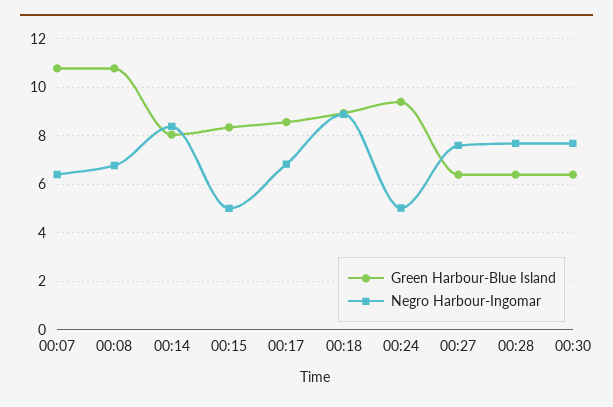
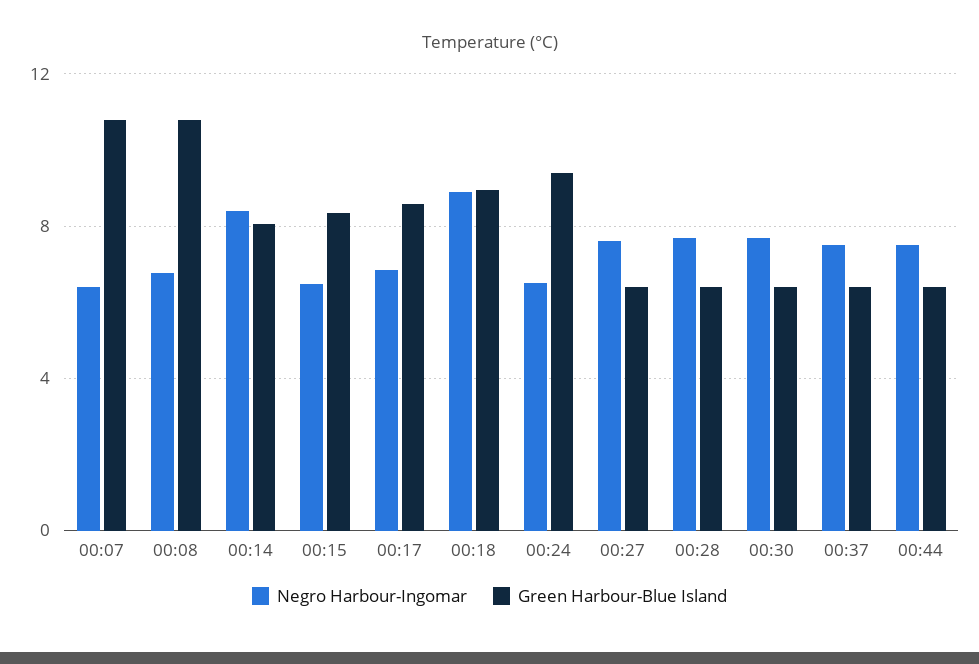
Negro Harbour-Ingomar, 00:15: 5 -> 6.5
Negro Harbour-Ingomar, 00:24: 5 -> 6.5
Negro Harbour-Ingomar, 00:37: none -> 7.5
Green Harbour-Blue Island, 00:37: none -> 6.5
Negro Harbour-Ingomar, 00:44: none -> 7.5
Green Harbour-Blue Island, 00:44: none -> 6.5

